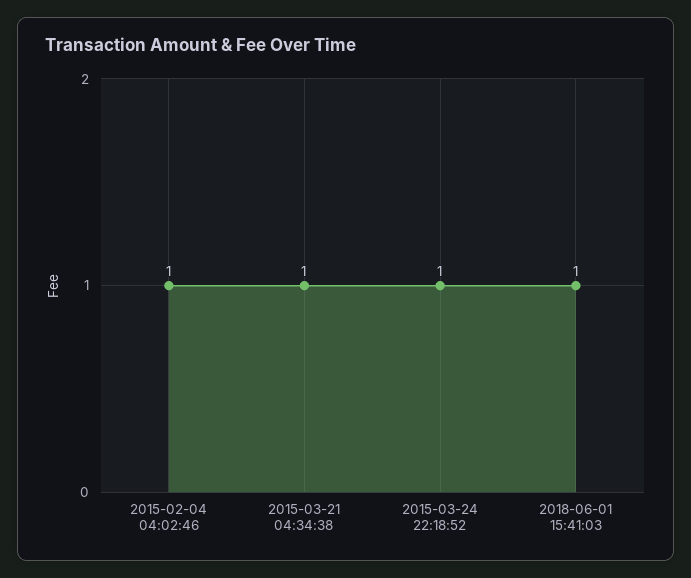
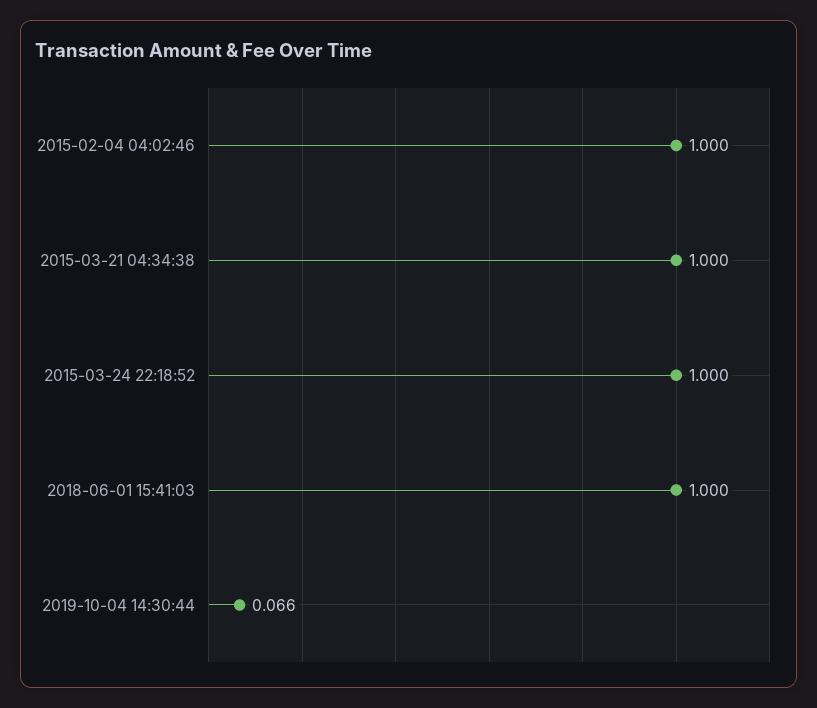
2019-10-04 14:30:44: none -> 0.066

